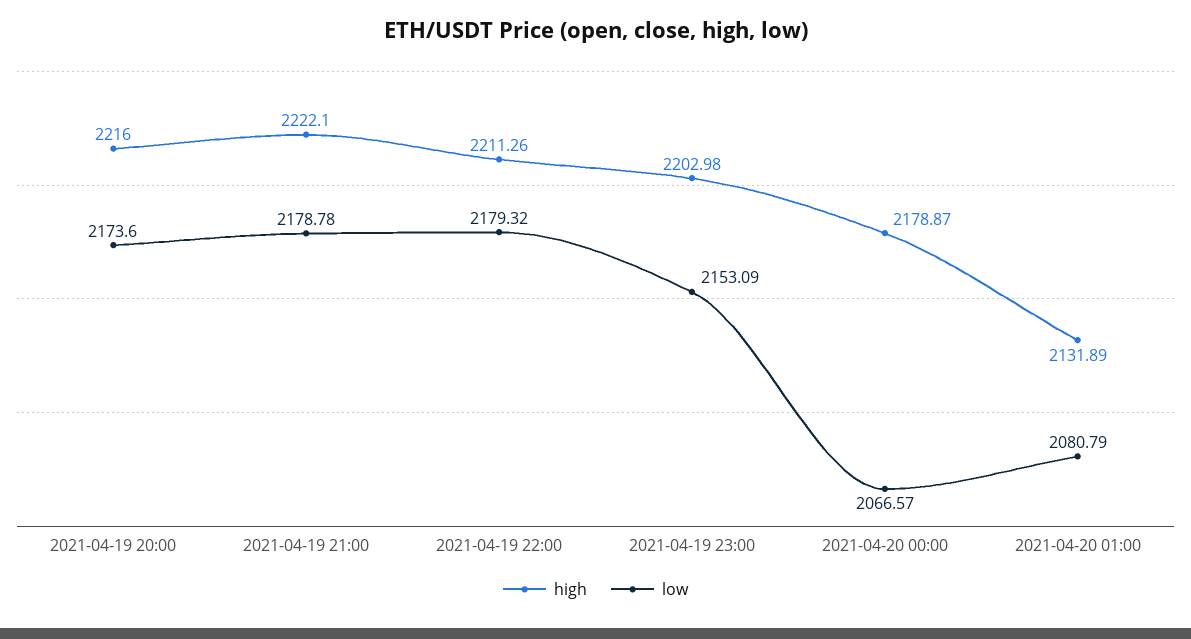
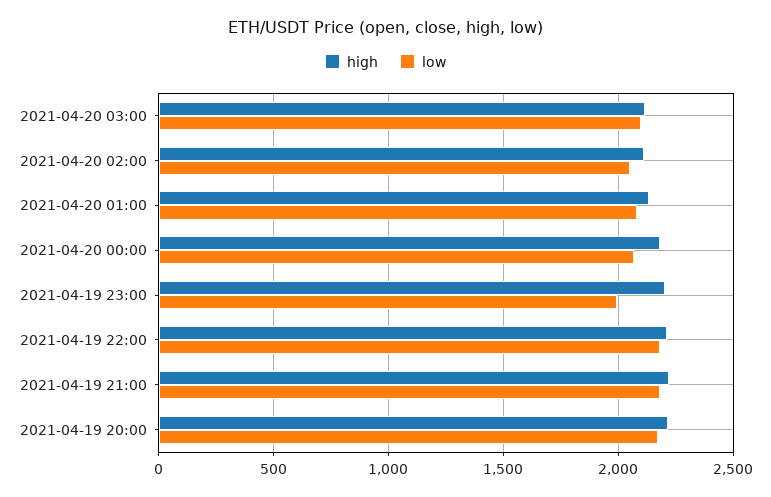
low, 2021-04-19 23:00: 2153.09 -> 2000
high, 2021-04-20 03:00: none -> 2100
low, 2021-04-20 03:00: none -> 2100
high, 2021-04-20 02:00: none -> 2100
low, 2021-04-20 02:00: none -> 2050

